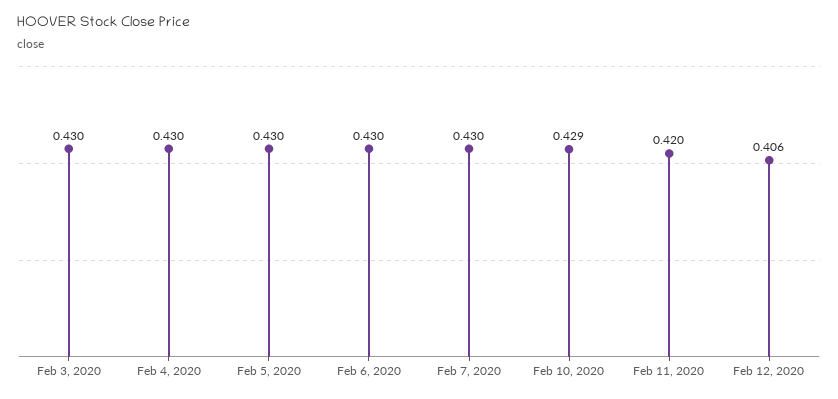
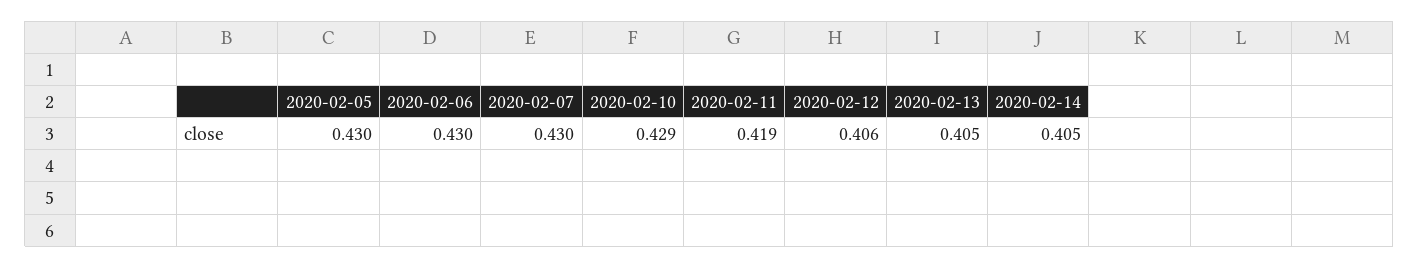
Feb 3, 2020: 0.43 -> none
Feb 4, 2020: 0.43 -> none
Feb 11, 2020: 0.42 -> 0.419
2020-02-13: none -> 0.405
2020-02-14: none -> 0.405

